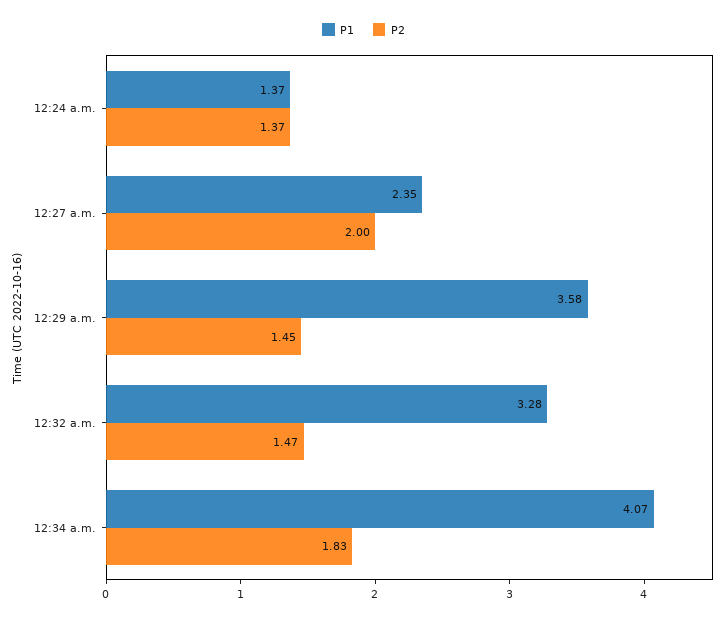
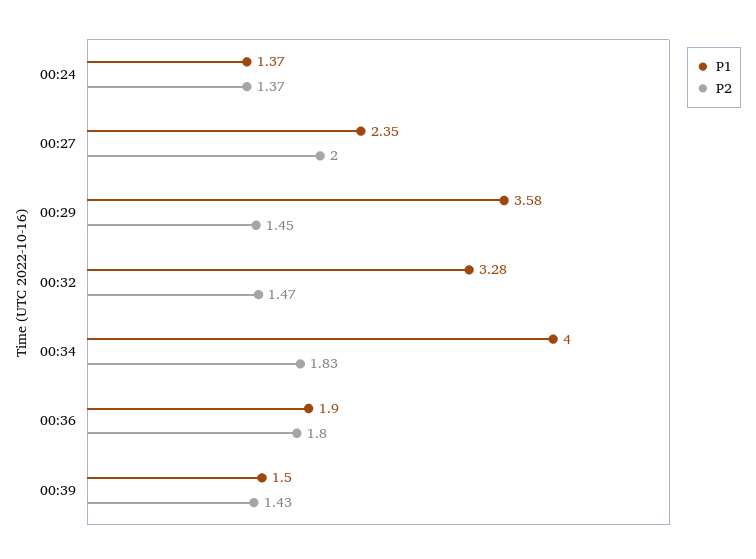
P1, 12:34 a.m.: 4.07 -> 4
P1, 00:36: none -> 1.9
P2, 00:36: none -> 1.8
P1, 00:39: none -> 1.5
P2, 00:39: none -> 1.43

